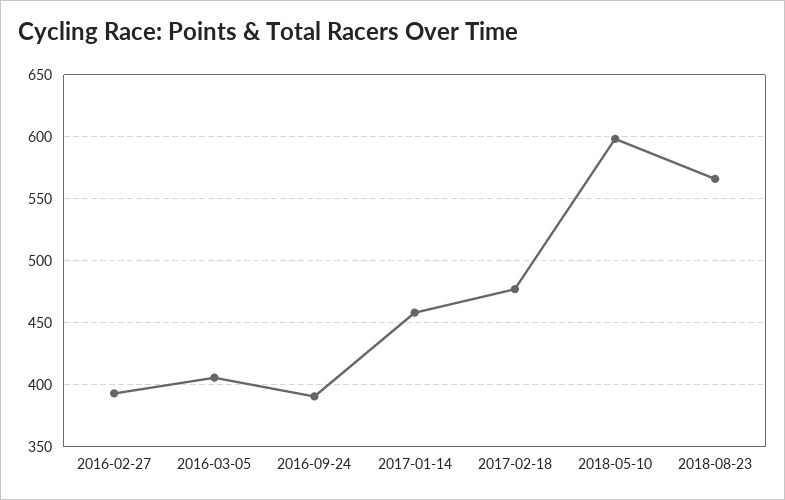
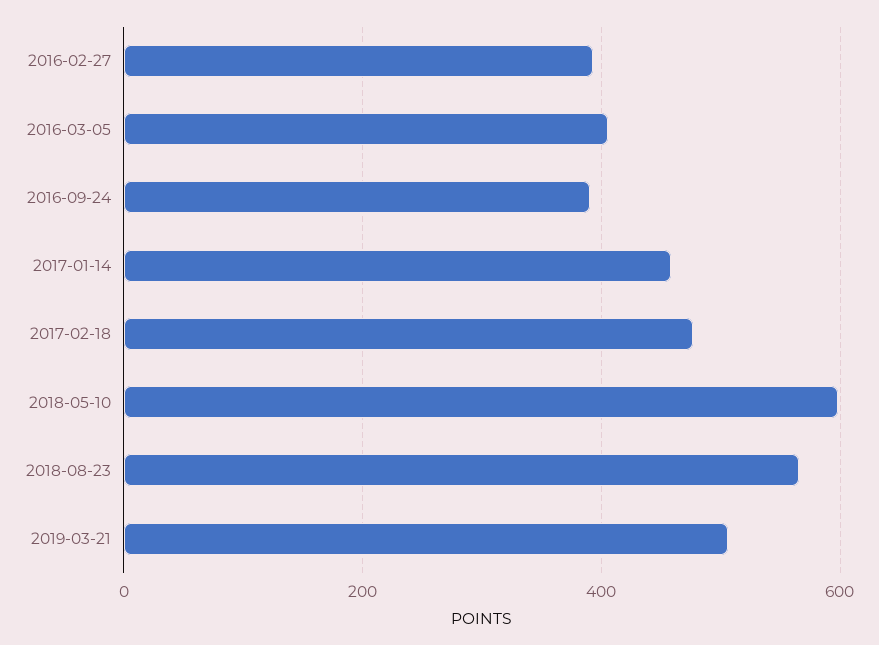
2019-03-21: none -> 500

